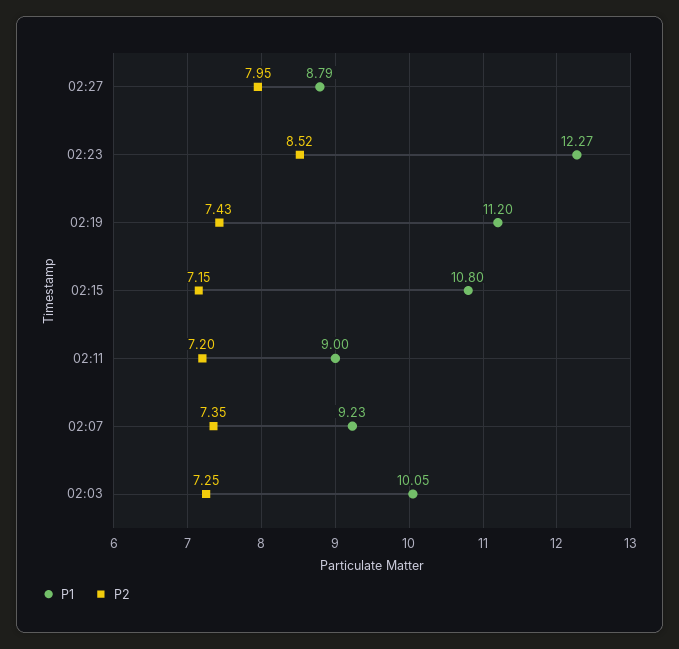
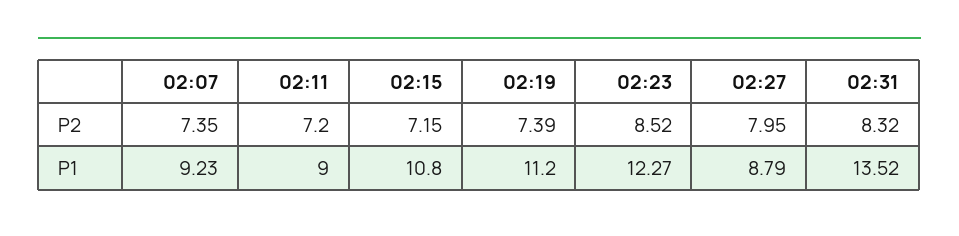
P2, 02:19: 7.43 -> 7.39
P1, 02:03: 10.05 -> none
P2, 02:03: 7.25 -> none
P2, 02:31: none -> 8.32
P1, 02:31: none -> 13.52

